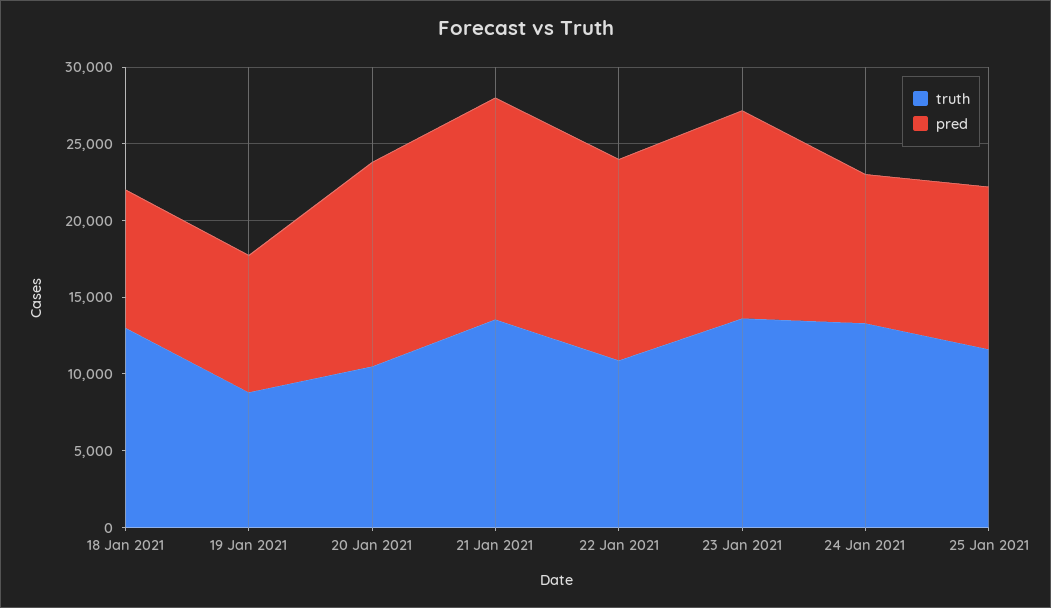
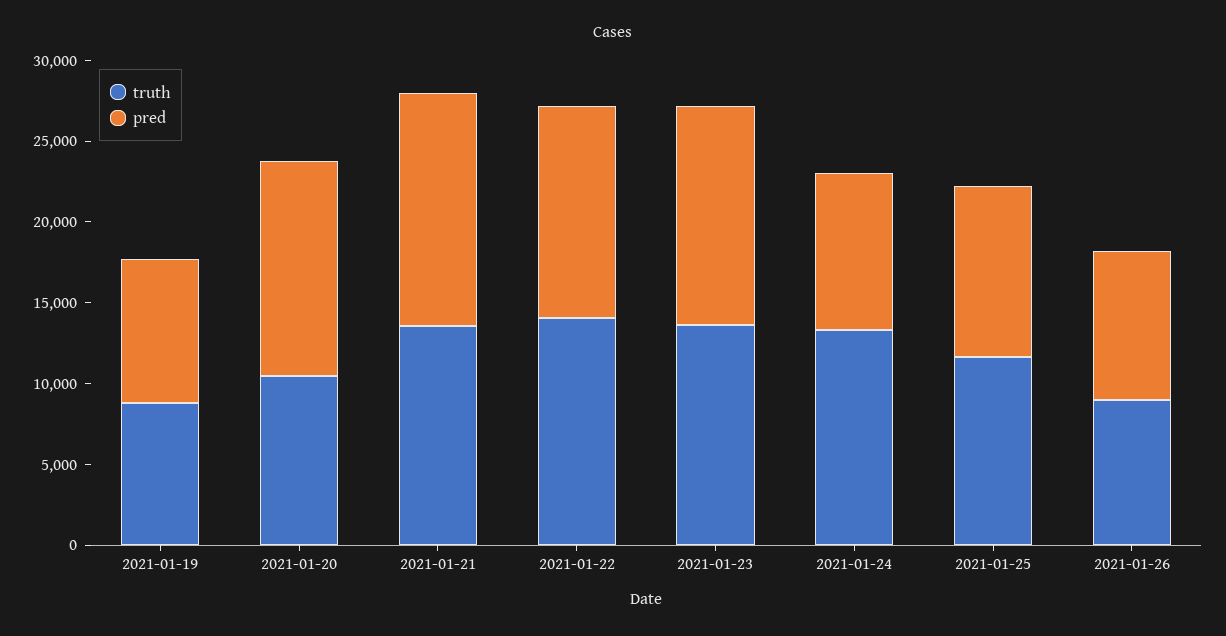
truth, 18 Jan 2021: 13000 -> none
pred, 18 Jan 2021: 9000 -> none
truth, 22 Jan 2021: 11000 -> 14000
truth, 2021-01-26: none -> 9000
pred, 2021-01-26: none -> 9000

